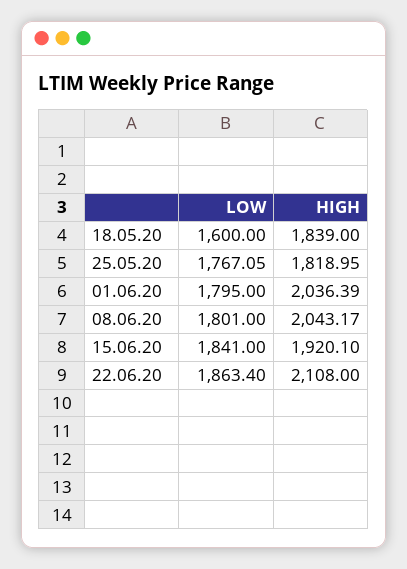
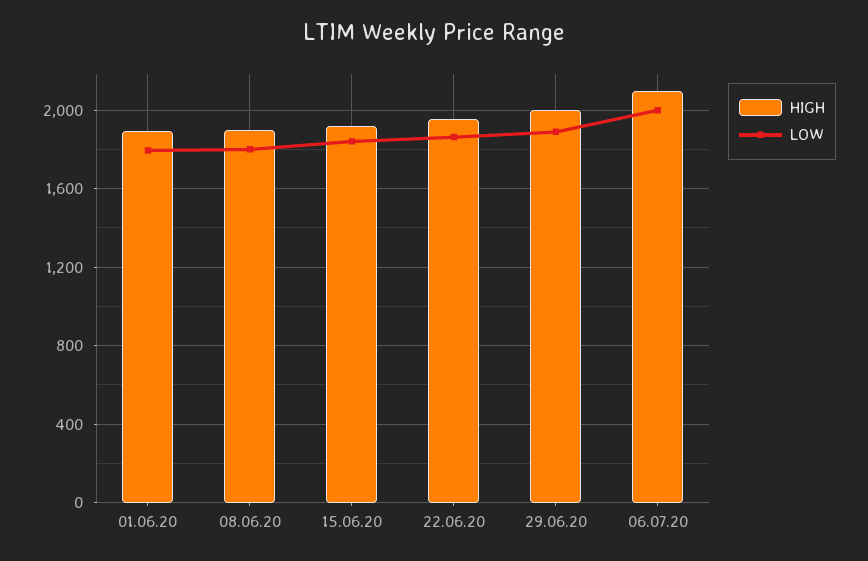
LOW, 18.05.20: 1600 -> none
HIGH, 18.05.20: 1839 -> none
LOW, 25.05.20: 1767.05 -> none
HIGH, 25.05.20: 1818.95 -> none
HIGH, 01.06.20: 2036.39 -> 1900
HIGH, 08.06.20: 2043.17 -> 1900
HIGH, 22.06.20: 2108 -> 1950
HIGH, 29.06.20: none -> 2000
LOW, 29.06.20: none -> 1900
HIGH, 06.07.20: none -> 2100
LOW, 06.07.20: none -> 2000

